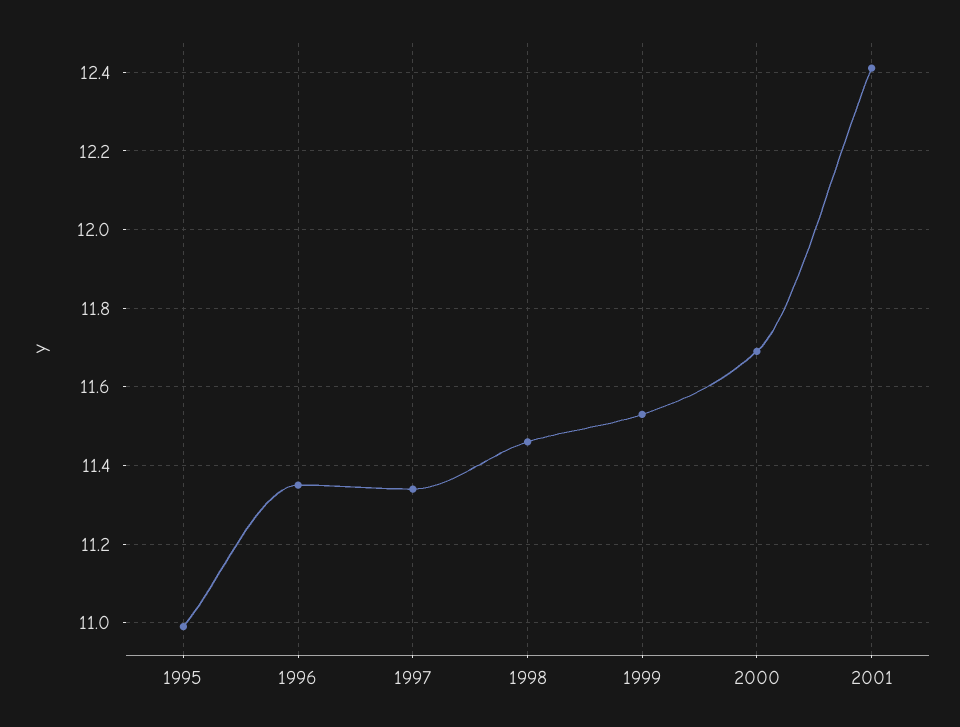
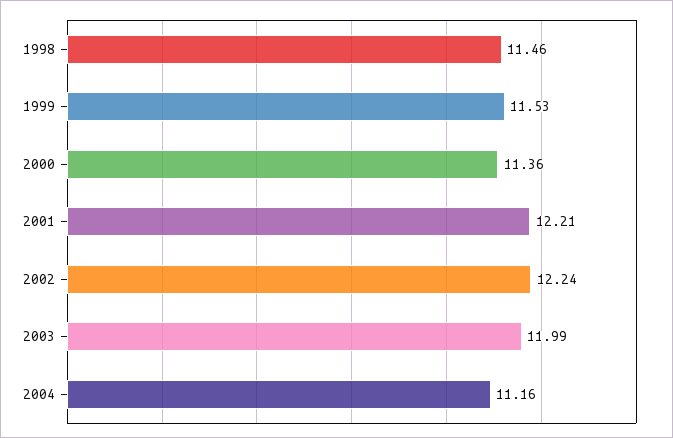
1995: 11 -> none
1996: 11.35 -> none
1997: 11.35 -> none
2000: 11.7 -> 11.36
2001: 12.4 -> 12.21
2002: none -> 12.24
2003: none -> 11.99
2004: none -> 11.16

